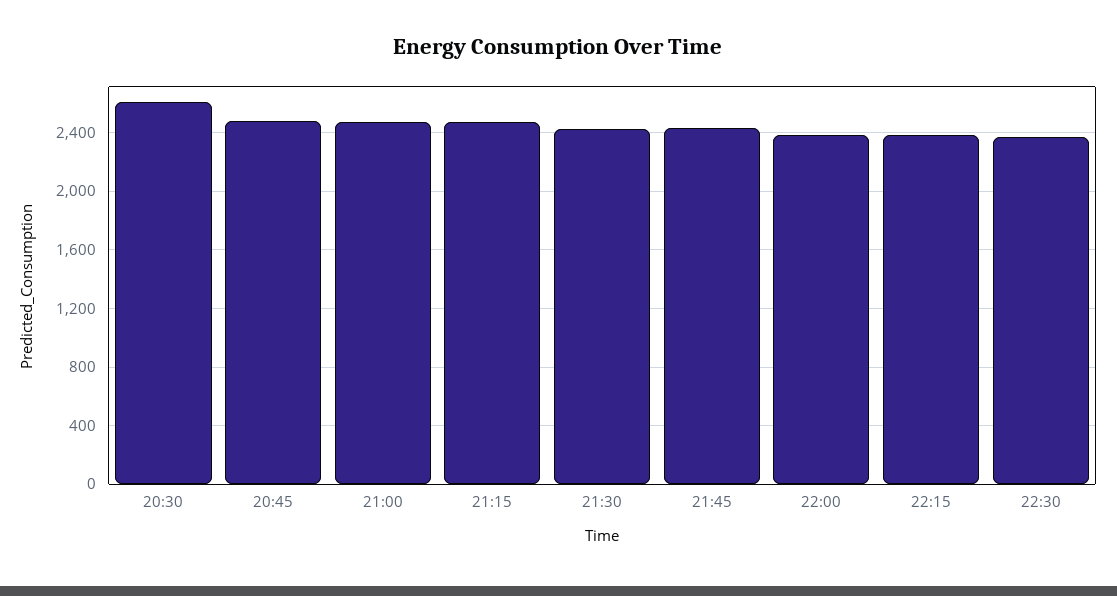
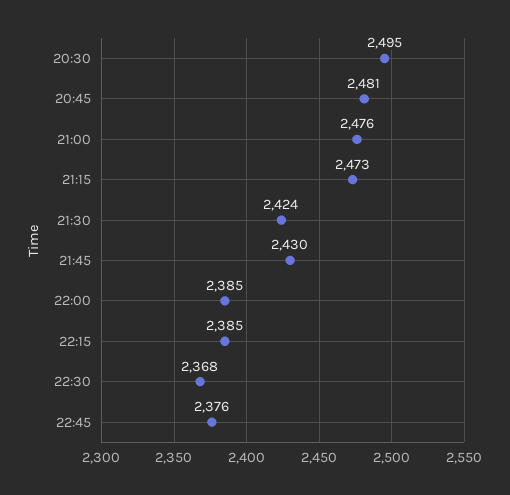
20:30: 2600 -> 2495
22:45: none -> 2376

